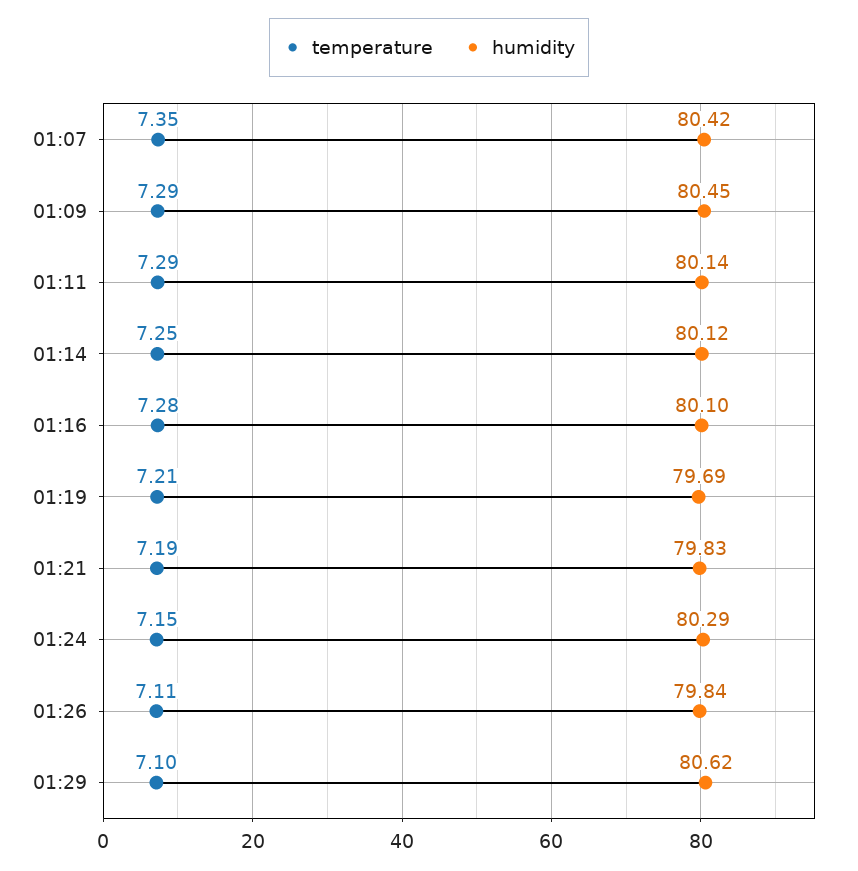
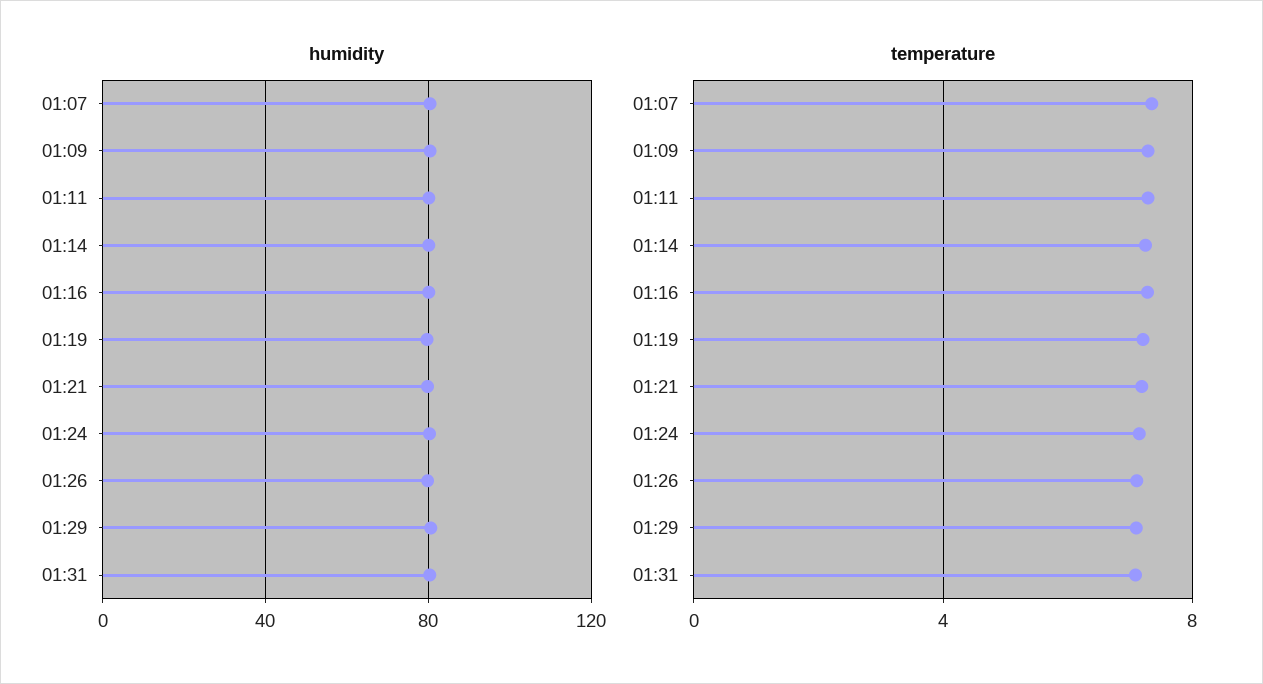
humidity, 01:31: none -> 80
temperature, 01:31: none -> 7

